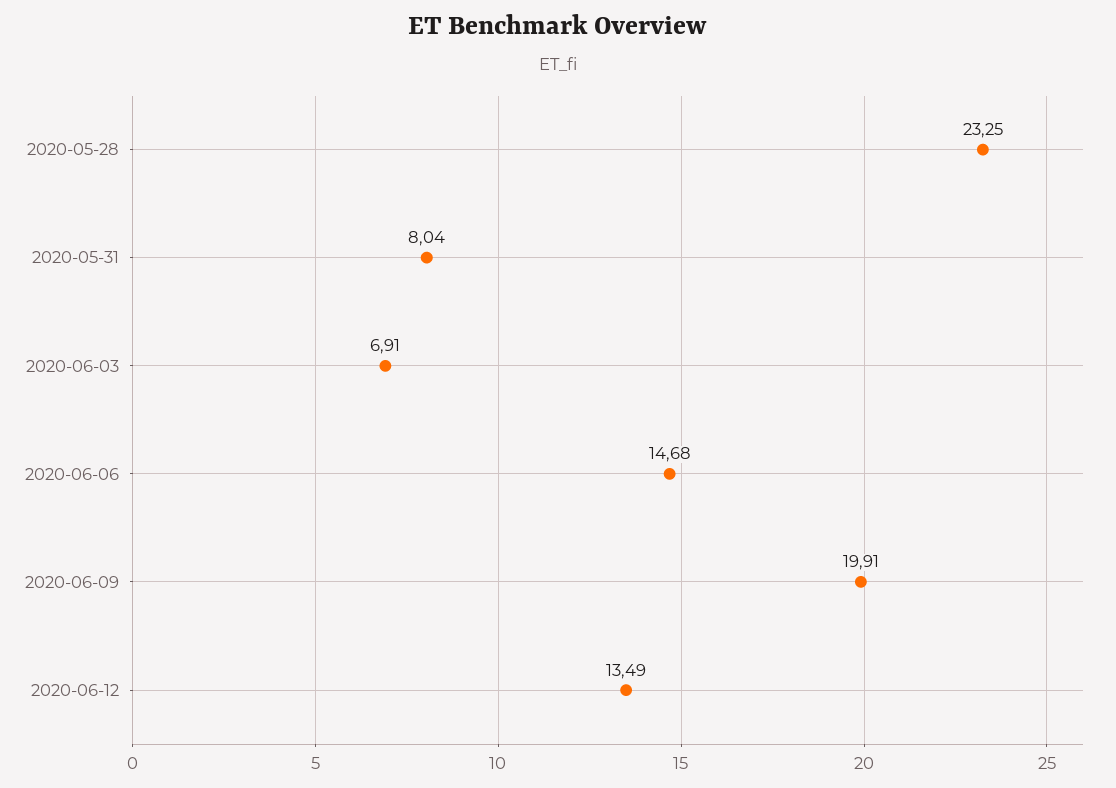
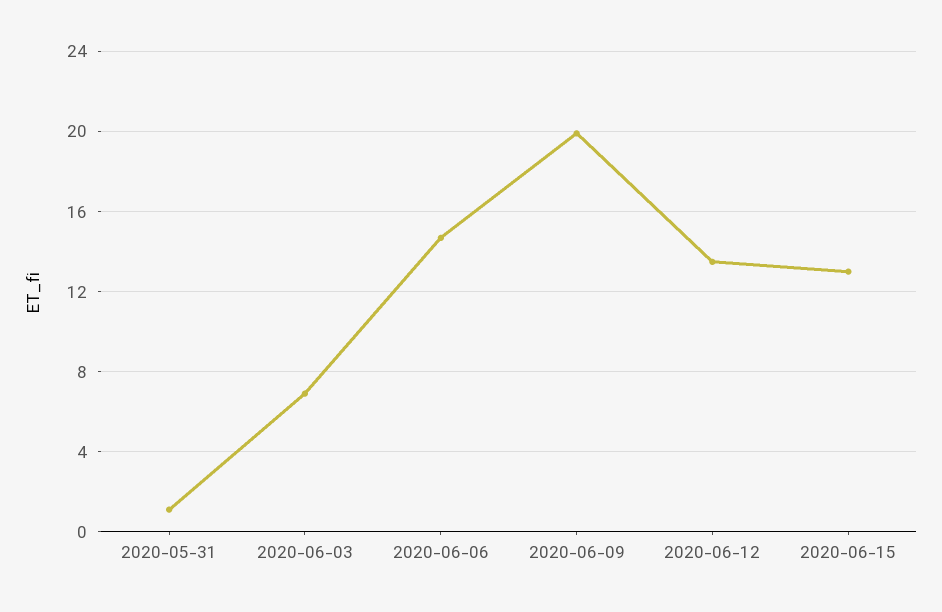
2020-05-28: 23.25 -> none
2020-05-31: 8.04 -> 1
2020-06-15: none -> 13

